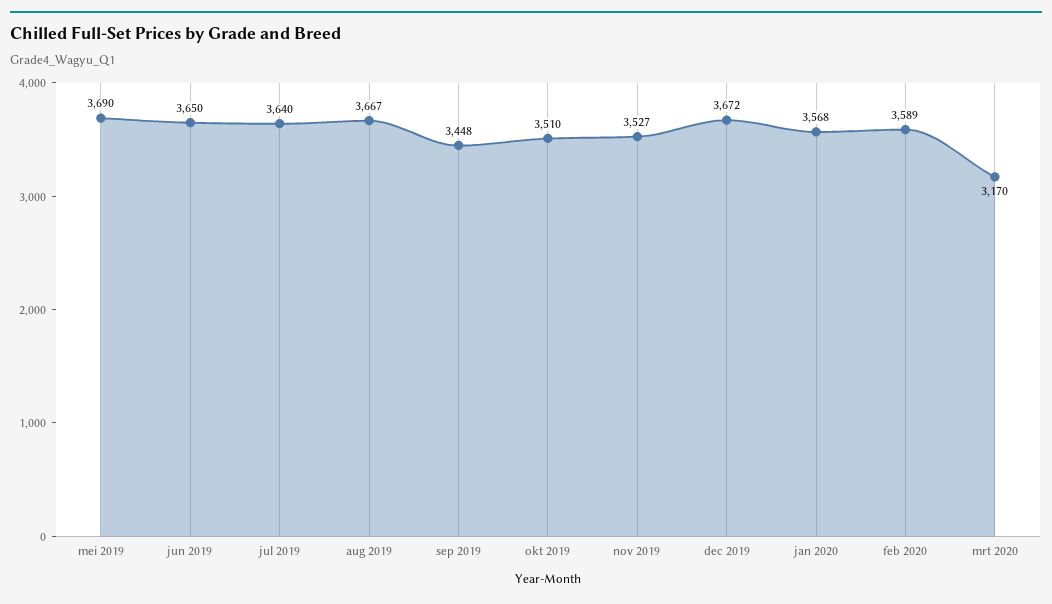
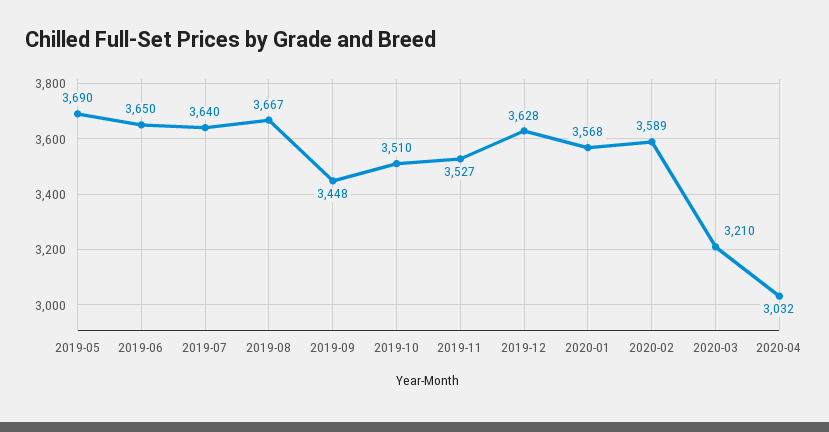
dec 2019: 3672 -> 3628
mrt 2020: 3170 -> 3210
2020-04: none -> 3032

